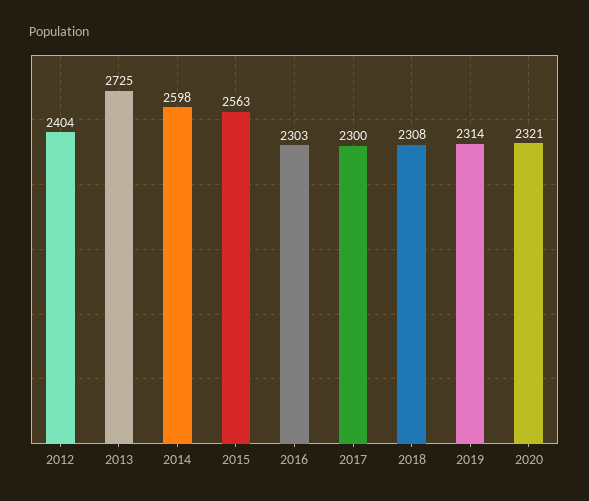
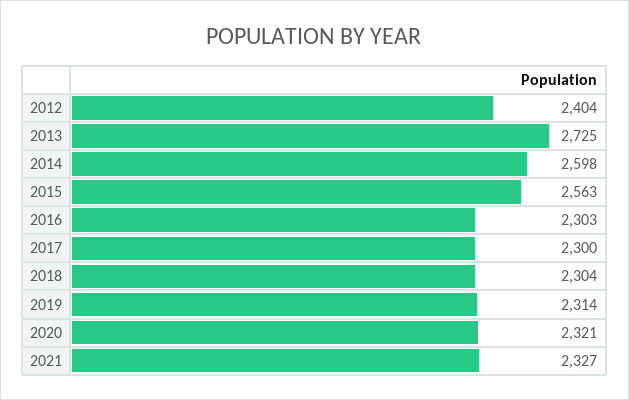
2018: 2308 -> 2304
2021: none -> 2327

